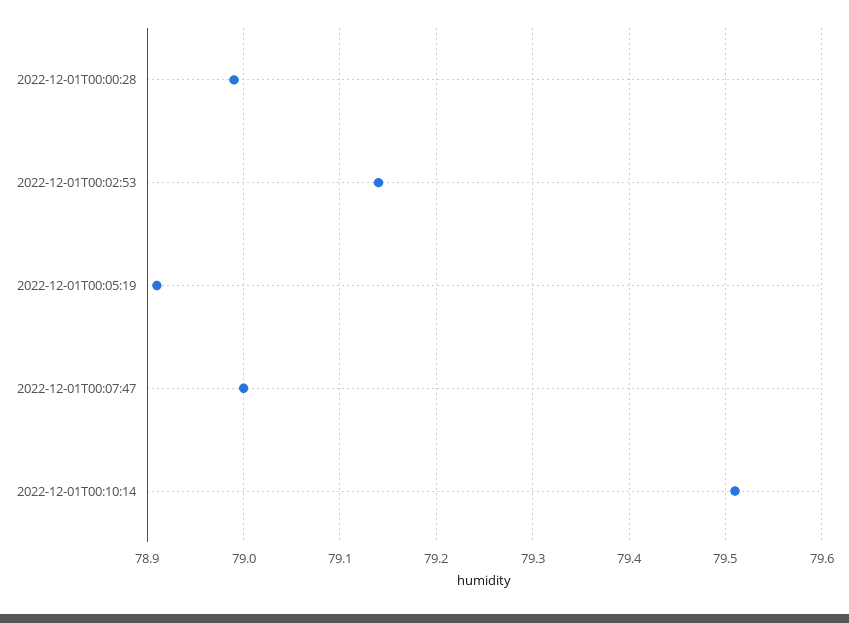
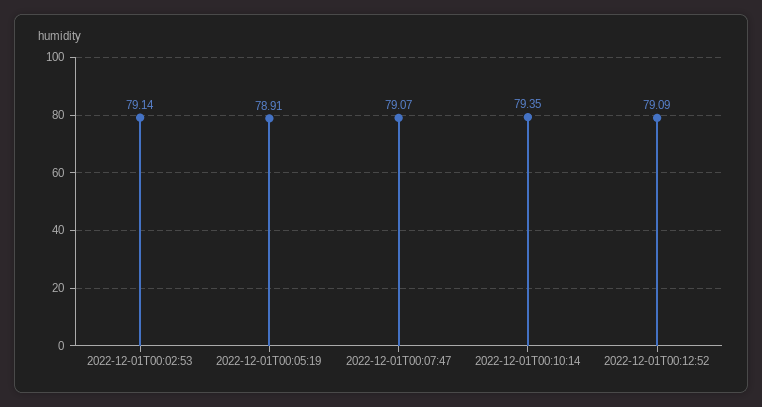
2022-12-01T00:00:28: 78.99 -> none
2022-12-01T00:07:47: 79 -> 79.07
2022-12-01T00:10:14: 79.51 -> 79.35
2022-12-01T00:12:52: none -> 79.09

